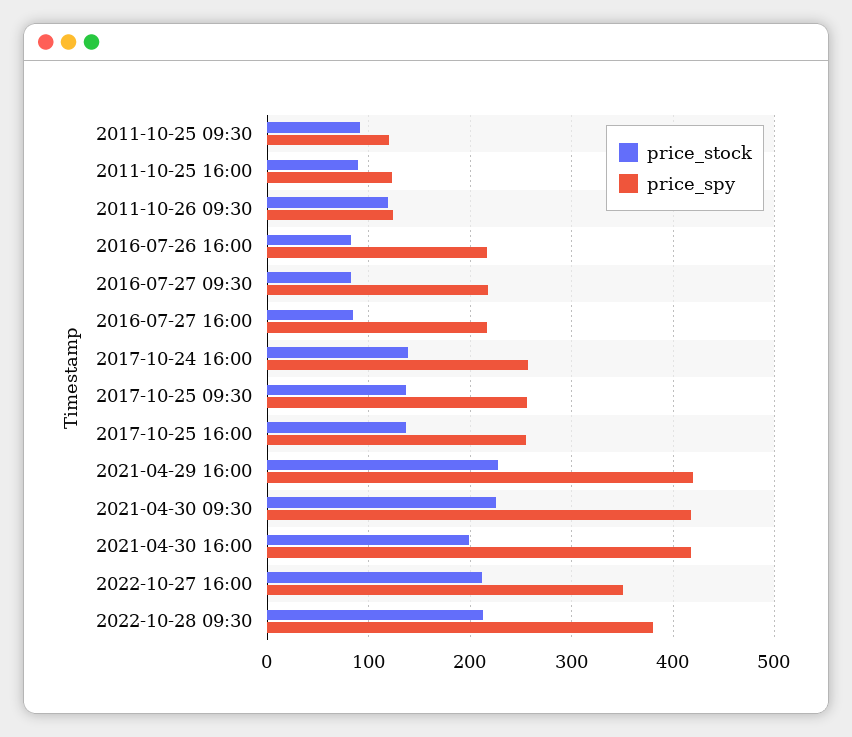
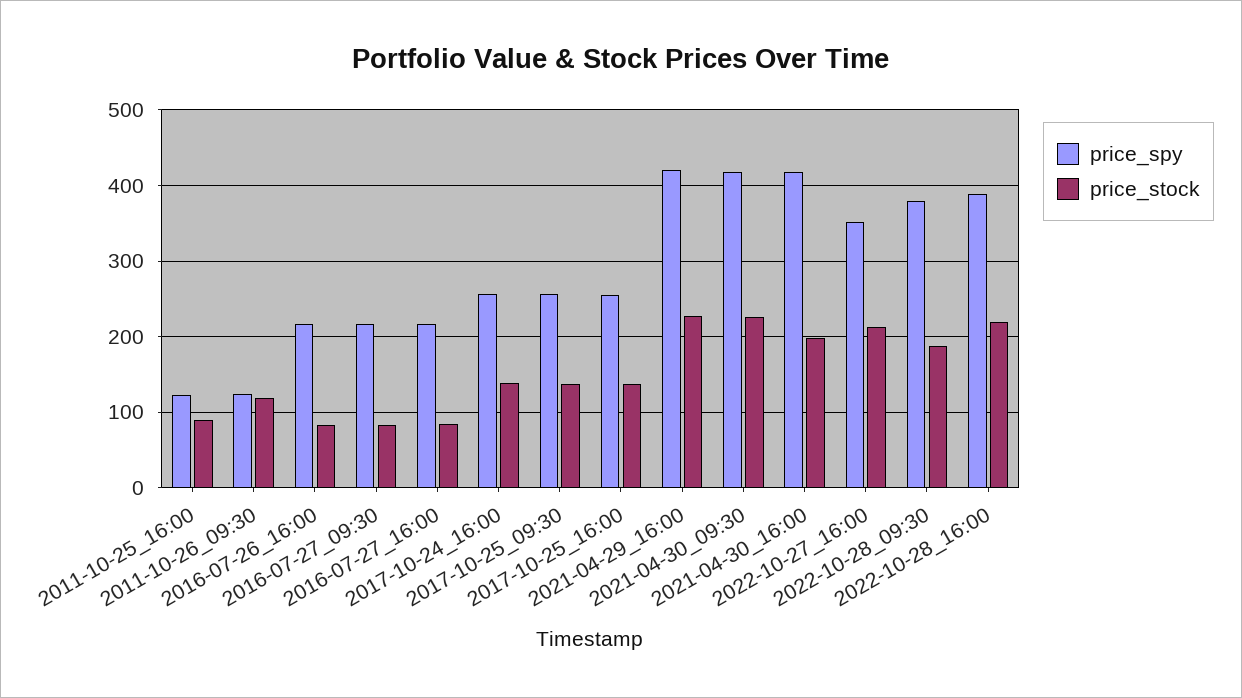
price_stock, 2011-10-25 09:30: 90 -> none
price_spy, 2011-10-25 09:30: 120 -> none
price_stock, 2022-10-28 09:30: 210 -> 190
price_spy, 2022-10-28_16:00: none -> 390
price_stock, 2022-10-28_16:00: none -> 220

